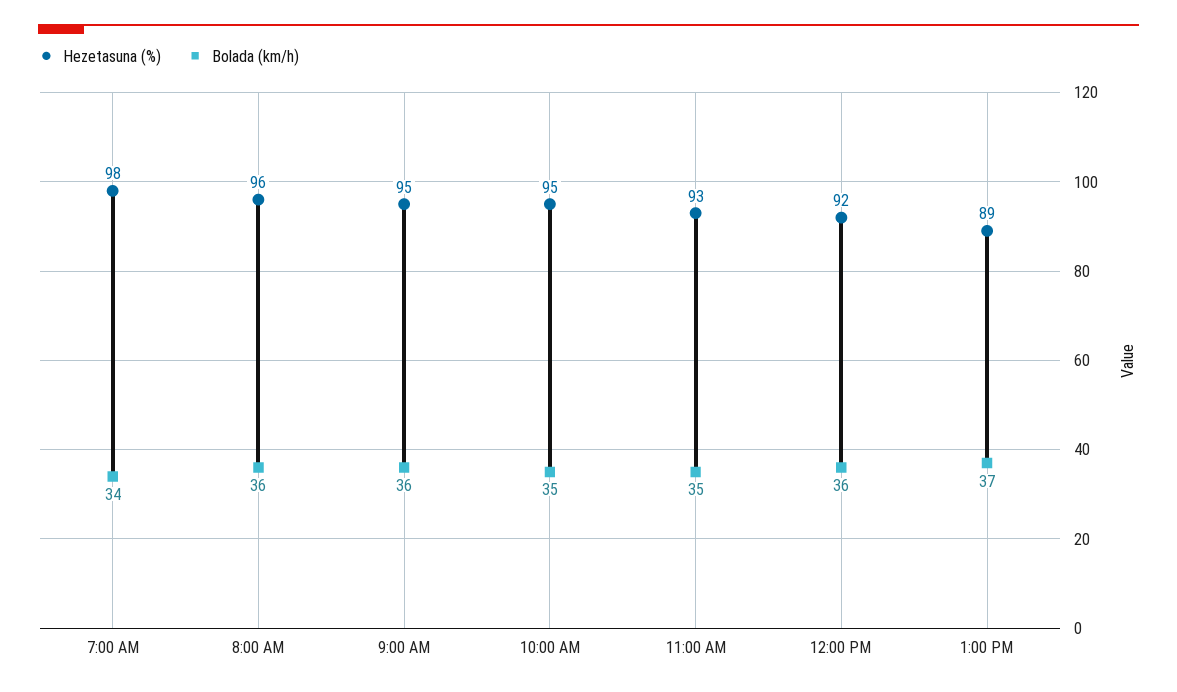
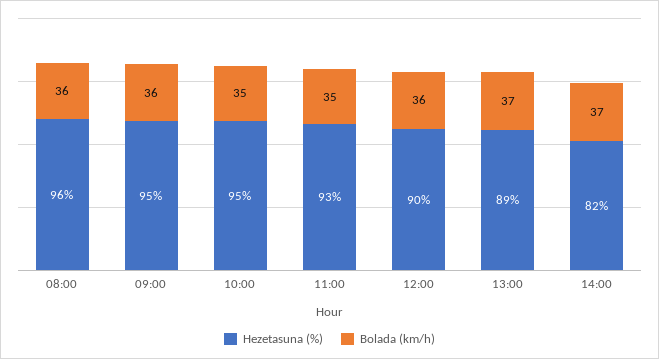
Hezetasuna (%), 7:00 AM: 98 -> none
Bolada (km/h), 7:00 AM: 34 -> none
Hezetasuna (%), 12:00 PM: 92 -> 90
Hezetasuna (%), 14:00: none -> 82
Bolada (km/h), 14:00: none -> 37

